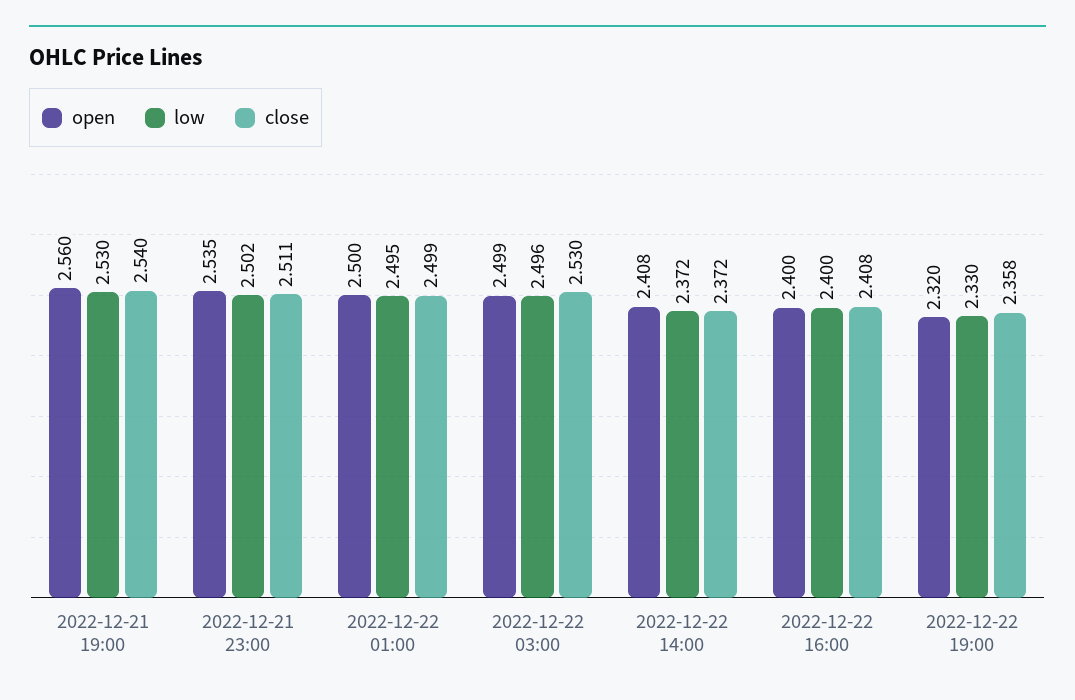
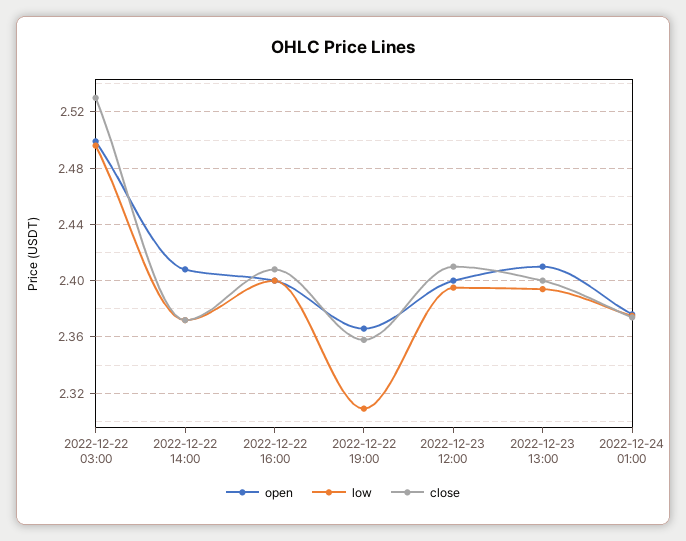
open, 2022-12-21 19:00: 2.56 -> none
low, 2022-12-21 19:00: 2.53 -> none
close, 2022-12-21 19:00: 2.54 -> none
open, 2022-12-21 23:00: 2.535 -> none
low, 2022-12-21 23:00: 2.502 -> none
close, 2022-12-21 23:00: 2.511 -> none
open, 2022-12-22 01:00: 2.5 -> none
low, 2022-12-22 01:00: 2.495 -> none
close, 2022-12-22 01:00: 2.499 -> none
open, 2022-12-22 19:00: 2.32 -> 2.365
low, 2022-12-22 19:00: 2.33 -> 2.31
open, 2022-12-23 12:00: none -> 2.4
low, 2022-12-23 12:00: none -> 2.395
close, 2022-12-23 12:00: none -> 2.41
open, 2022-12-23 13:00: none -> 2.41
low, 2022-12-23 13:00: none -> 2.395
close, 2022-12-23 13:00: none -> 2.4
open, 2022-12-24 01:00: none -> 2.375
low, 2022-12-24 01:00: none -> 2.375
close, 2022-12-24 01:00: none -> 2.375

